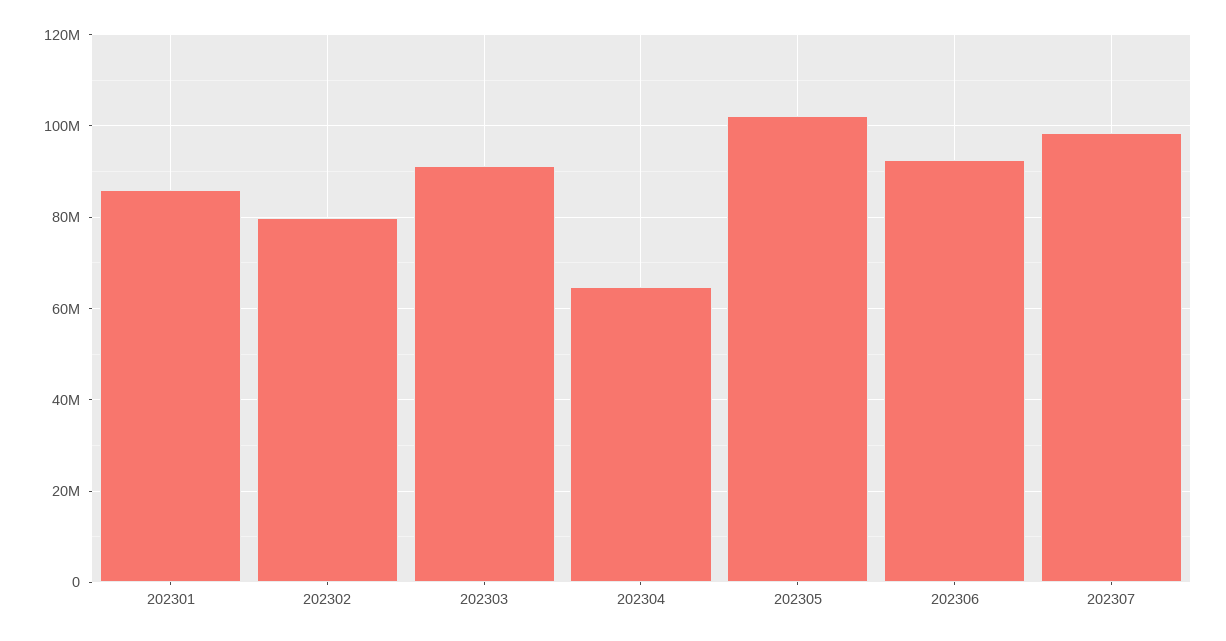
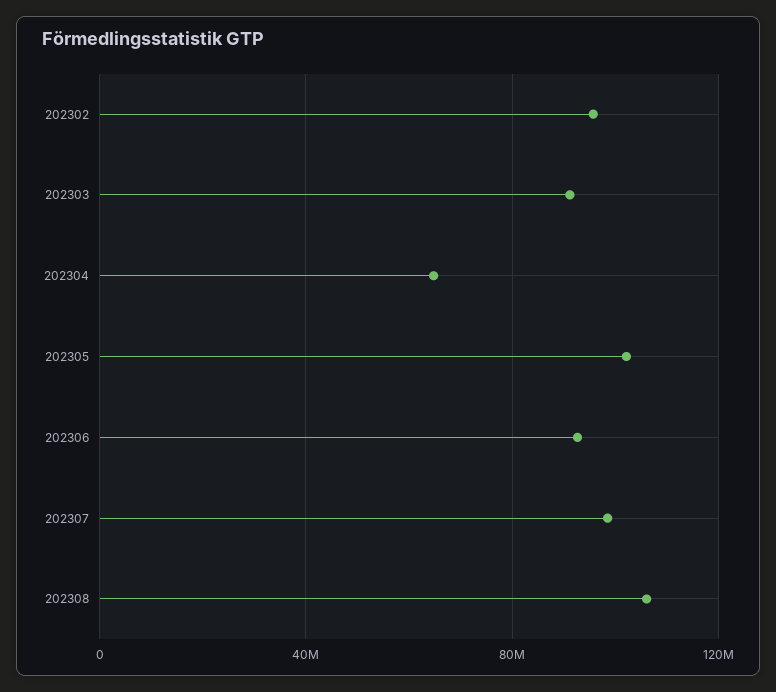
202301: 86000000 -> none
202302: 80000000 -> 95000000
202308: none -> 105000000

